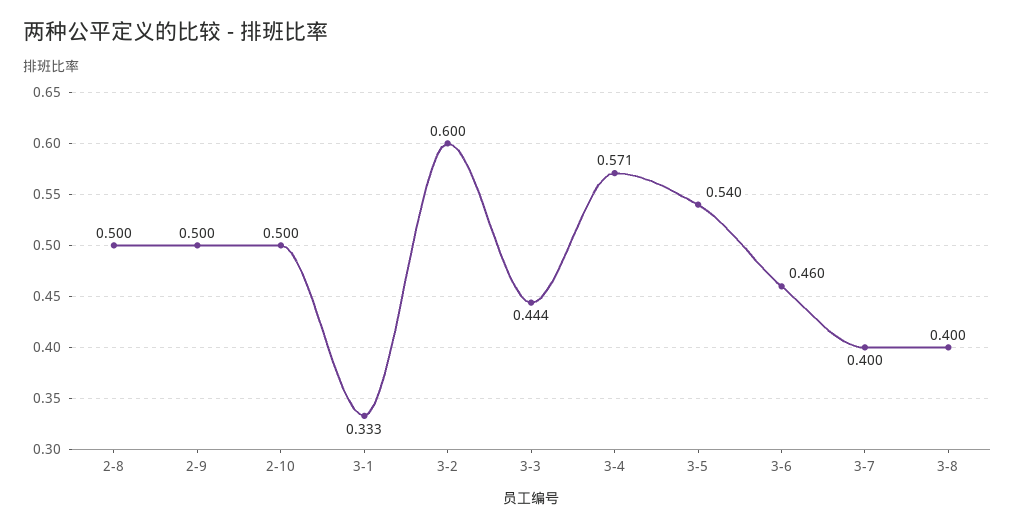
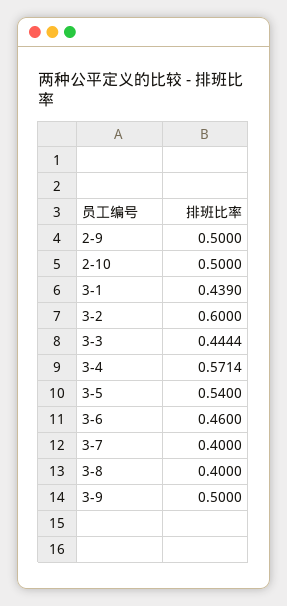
2-8: 0.5 -> none
3-1: 0.333 -> 0.439
3-9: none -> 0.5

